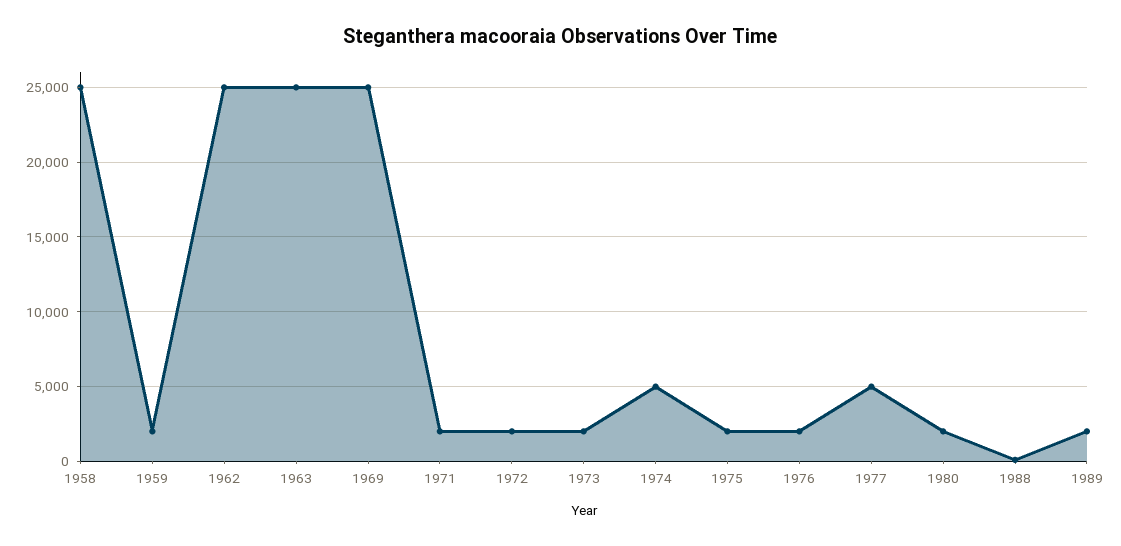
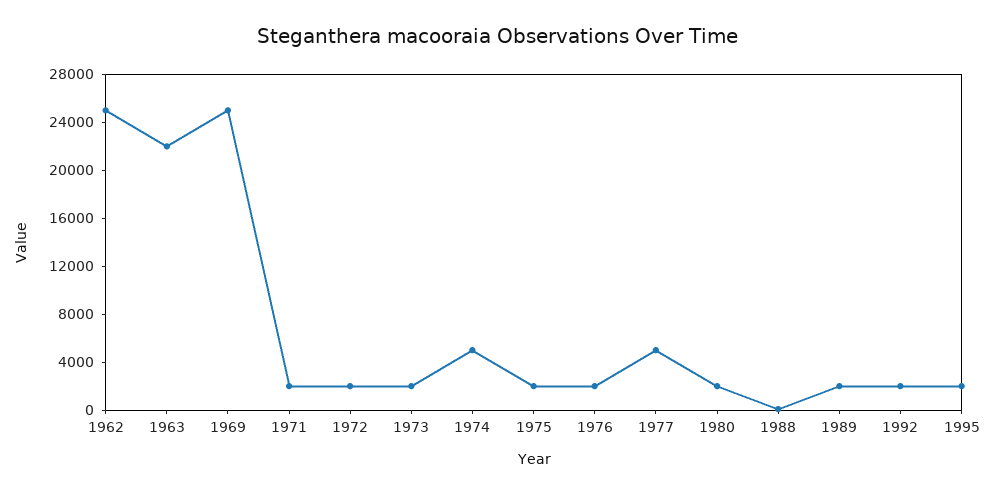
1958: 25000 -> none
1959: 2000 -> none
1963: 25000 -> 22000
1992: none -> 2000
1995: none -> 2000

